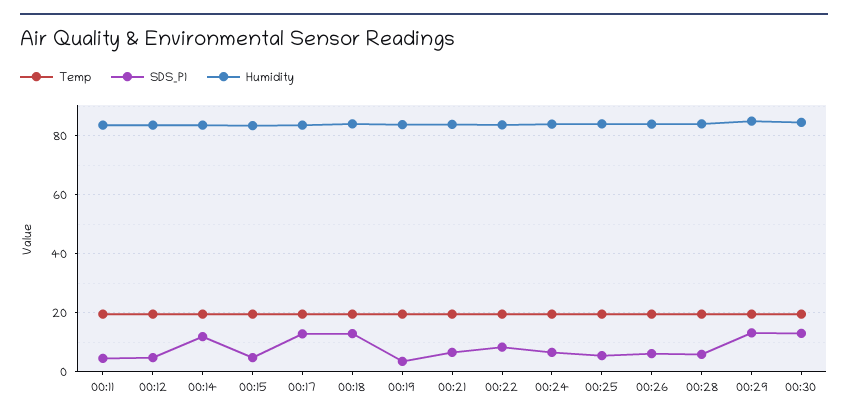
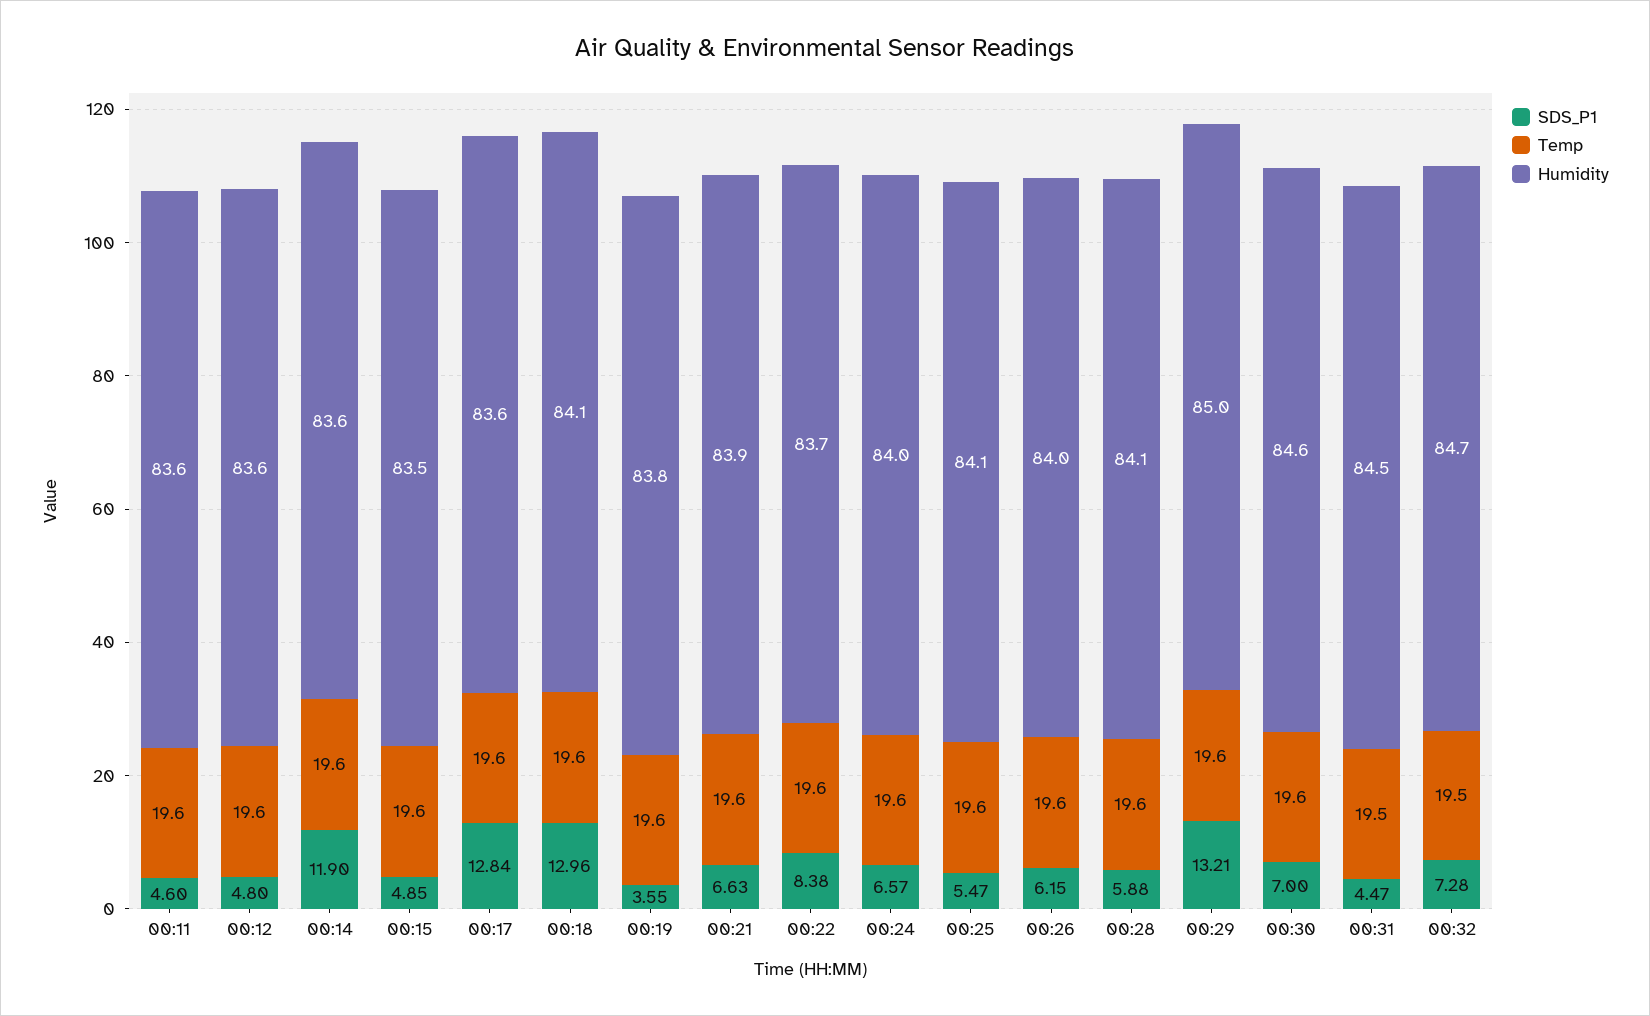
SDS_P1, 00:30: 12.5 -> 7
SDS_P1, 00:31: none -> 4.47
Temp, 00:31: none -> 19.5
Humidity, 00:31: none -> 84.5
SDS_P1, 00:32: none -> 7.28
Temp, 00:32: none -> 19.5
Humidity, 00:32: none -> 84.7

